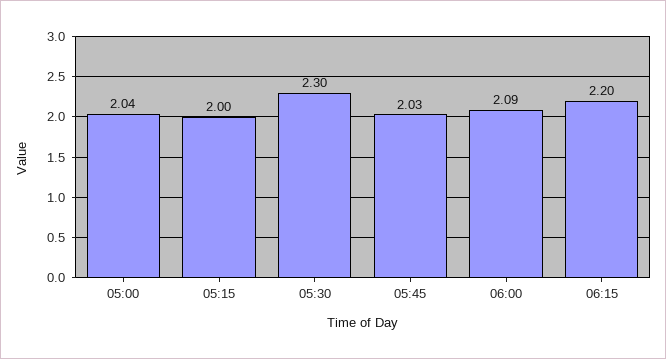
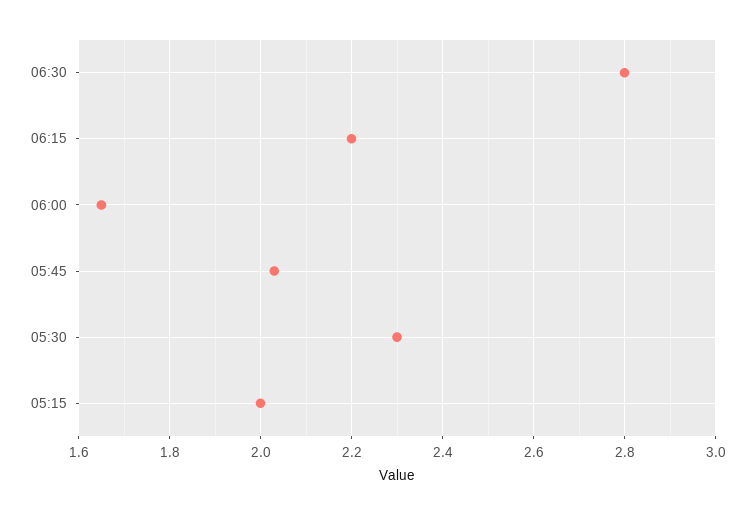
05:00: 2.04 -> none
06:00: 2.09 -> 1.65
06:30: none -> 2.8

